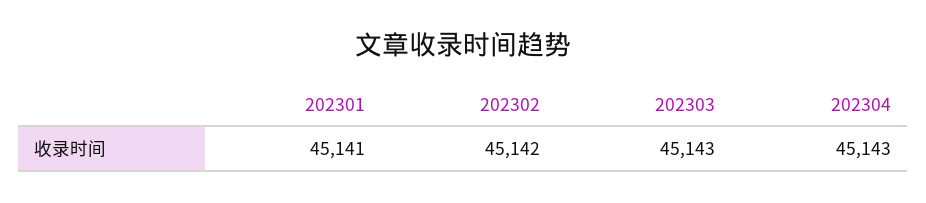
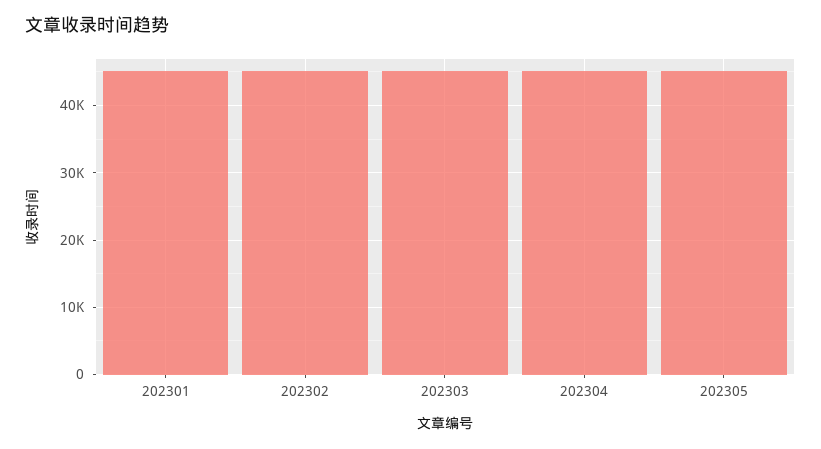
202305: none -> 45000

